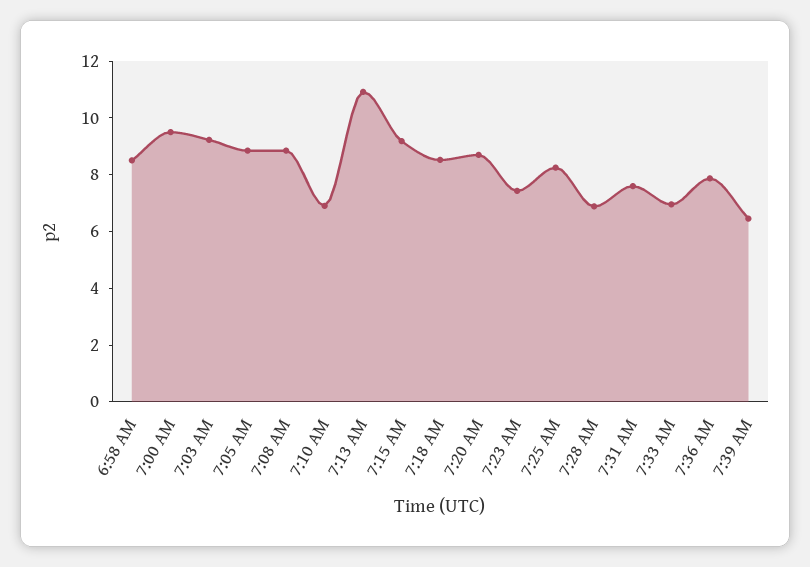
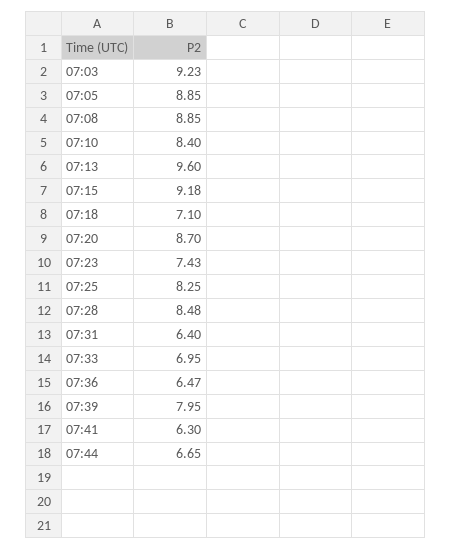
6:58 AM: 8.5 -> none
7:00 AM: 9.5 -> none
7:10 AM: 7 -> 8.4
7:13 AM: 11 -> 9.6
7:18 AM: 8.5 -> 7.1
7:28 AM: 7 -> 8.48
7:31 AM: 7.5 -> 6.4
7:36 AM: 8 -> 6.47
7:39 AM: 6.5 -> 7.95
07:41: none -> 6.3
07:44: none -> 6.65

